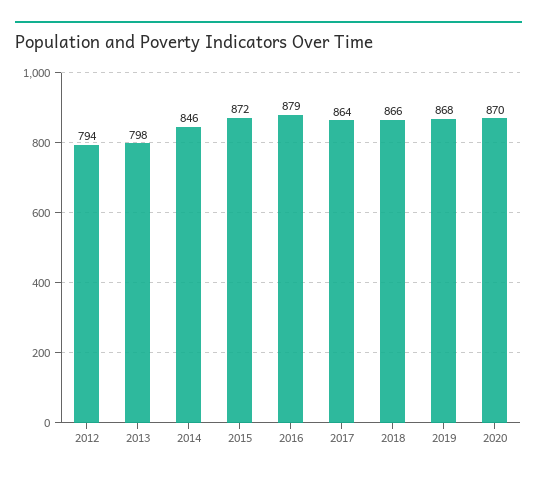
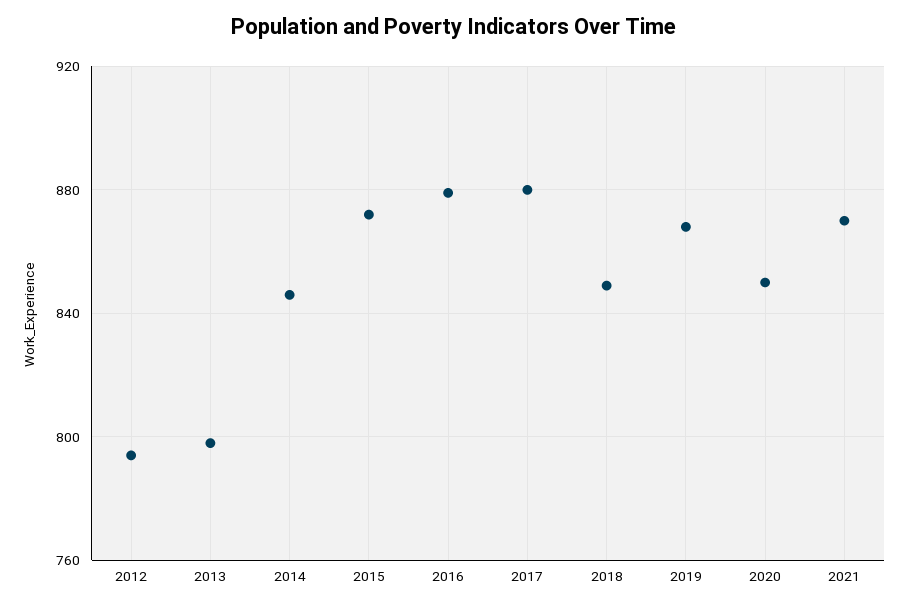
2017: 864 -> 880
2018: 866 -> 850
2020: 870 -> 850
2021: none -> 870

